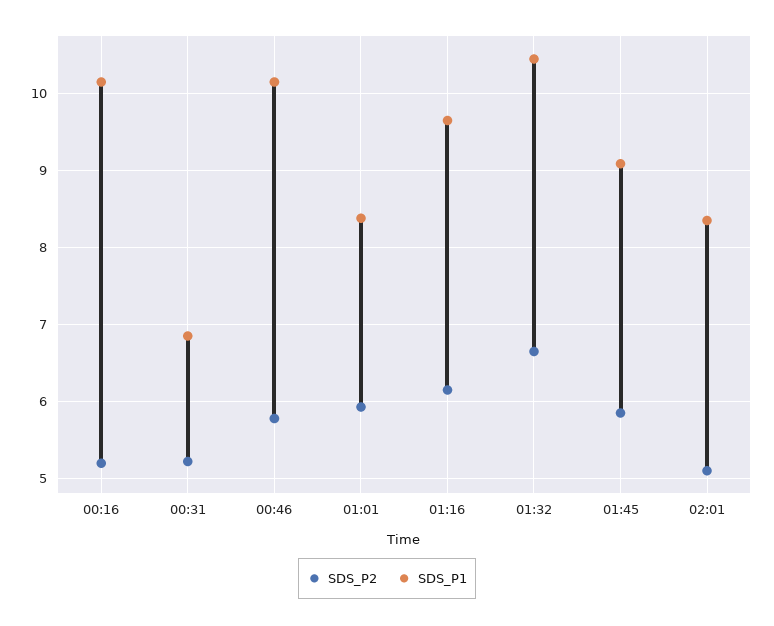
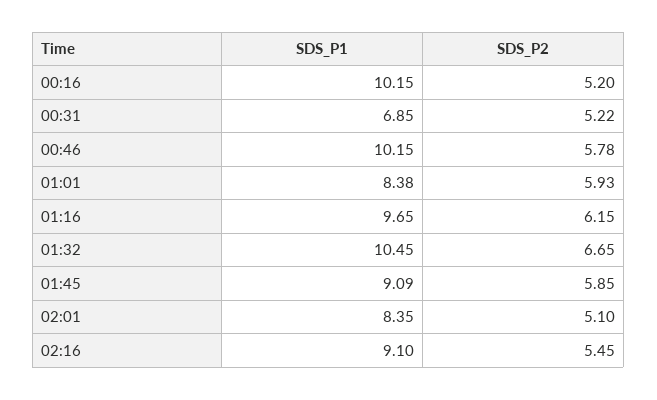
SDS_P1, 02:16: none -> 9.1
SDS_P2, 02:16: none -> 5.45

